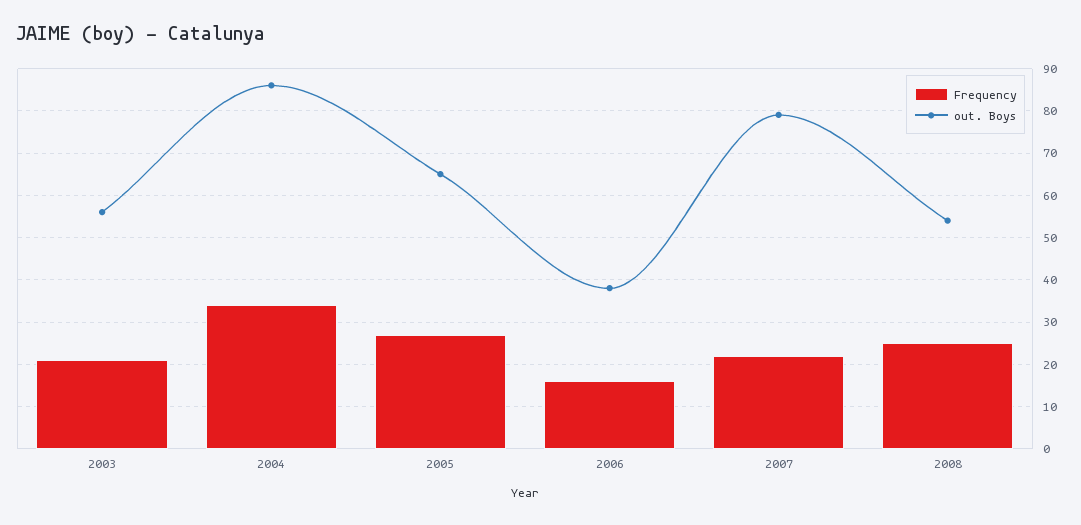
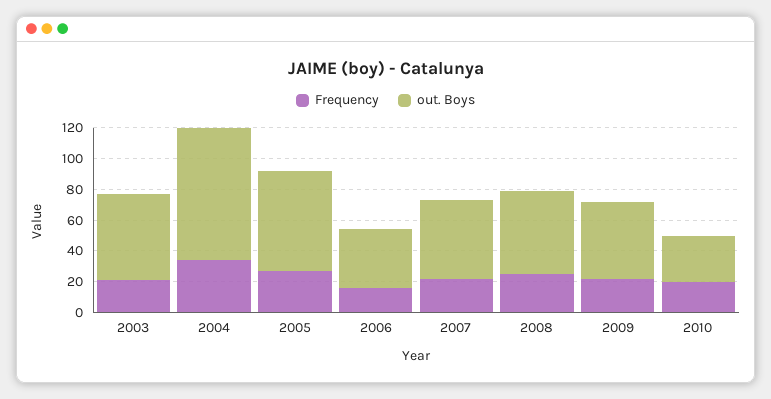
out. Boys, 2007: 80 -> 50
Frequency, 2009: none -> 20
out. Boys, 2009: none -> 50
Frequency, 2010: none -> 20
out. Boys, 2010: none -> 30

